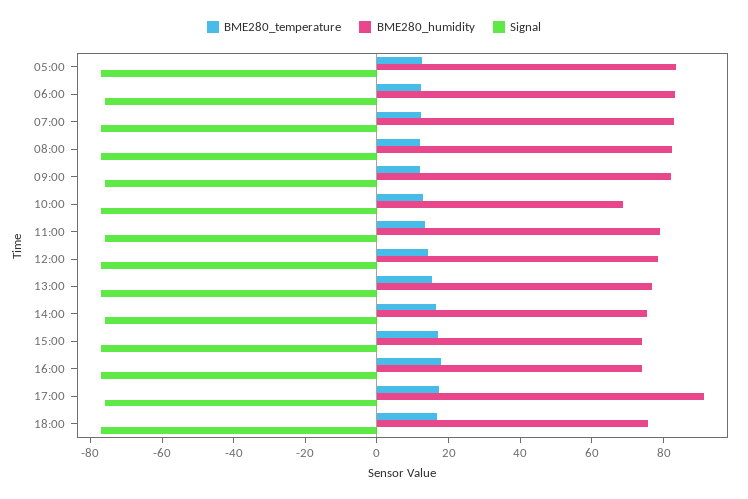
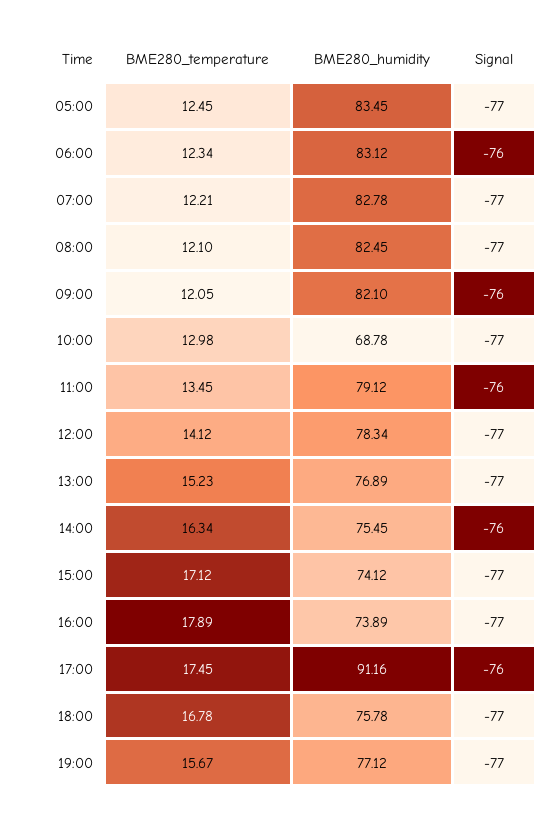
BME280_temperature, 19:00: none -> 15.67
BME280_humidity, 19:00: none -> 77.12
Signal, 19:00: none -> -77

